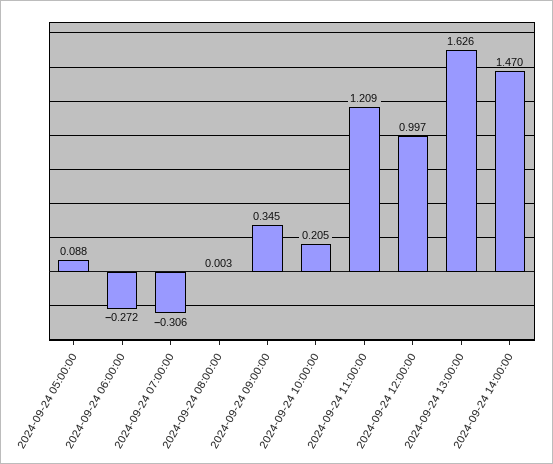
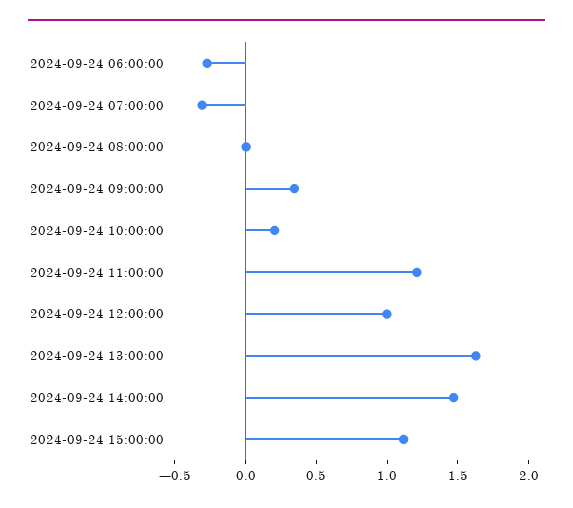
2024-09-24 05:00:00: 0.088 -> none
2024-09-24 15:00:00: none -> 1.1

